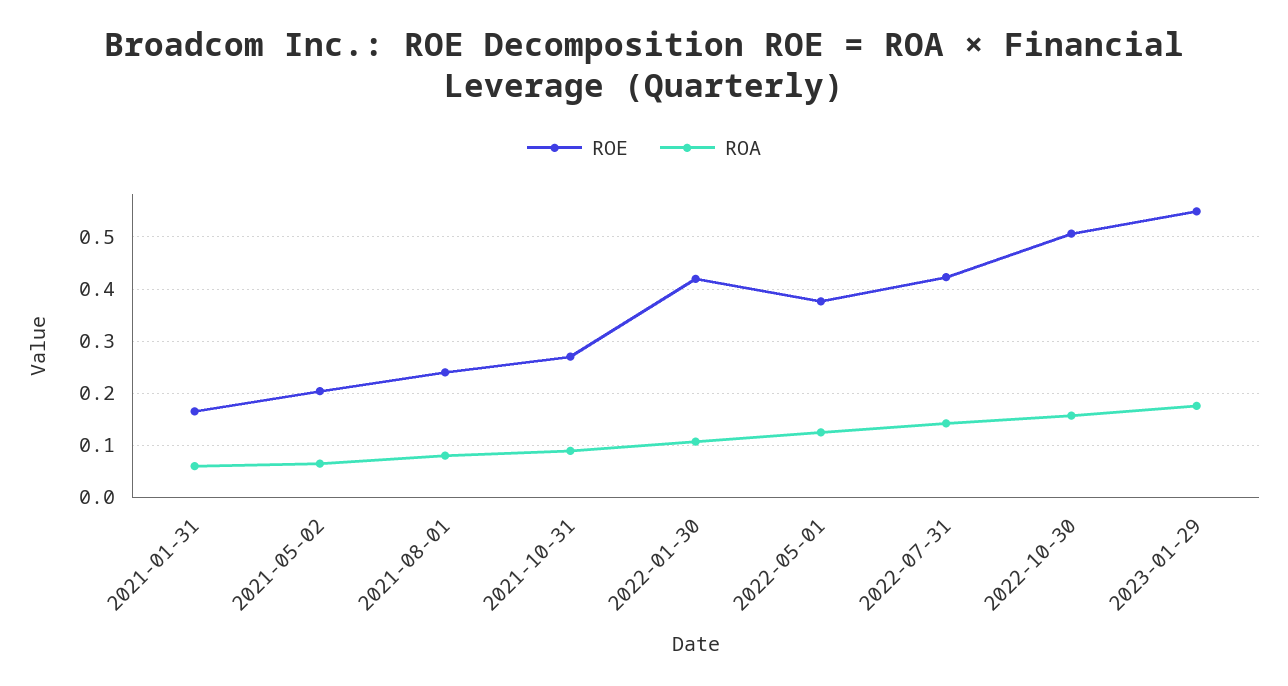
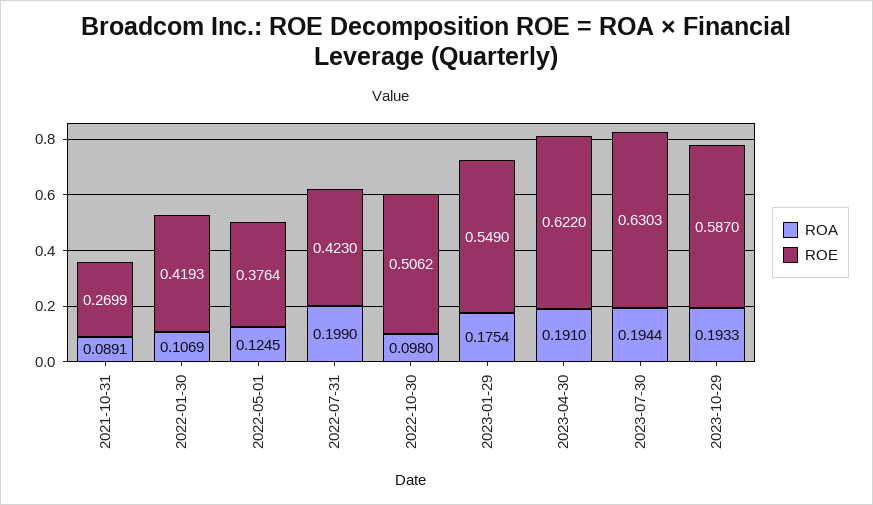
ROE, 2021-01-31: 0.16 -> none
ROA, 2021-01-31: 0.06 -> none
ROE, 2021-05-02: 0.2 -> none
ROA, 2021-05-02: 0.06 -> none
ROE, 2021-08-01: 0.24 -> none
ROA, 2021-08-01: 0.08 -> none
ROA, 2022-07-31: 0.14 -> 0.199
ROA, 2022-10-30: 0.16 -> 0.098
ROA, 2023-04-30: none -> 0.191
ROE, 2023-04-30: none -> 0.622
ROA, 2023-07-30: none -> 0.1944
ROE, 2023-07-30: none -> 0.6303
ROA, 2023-10-29: none -> 0.1933
ROE, 2023-10-29: none -> 0.587

